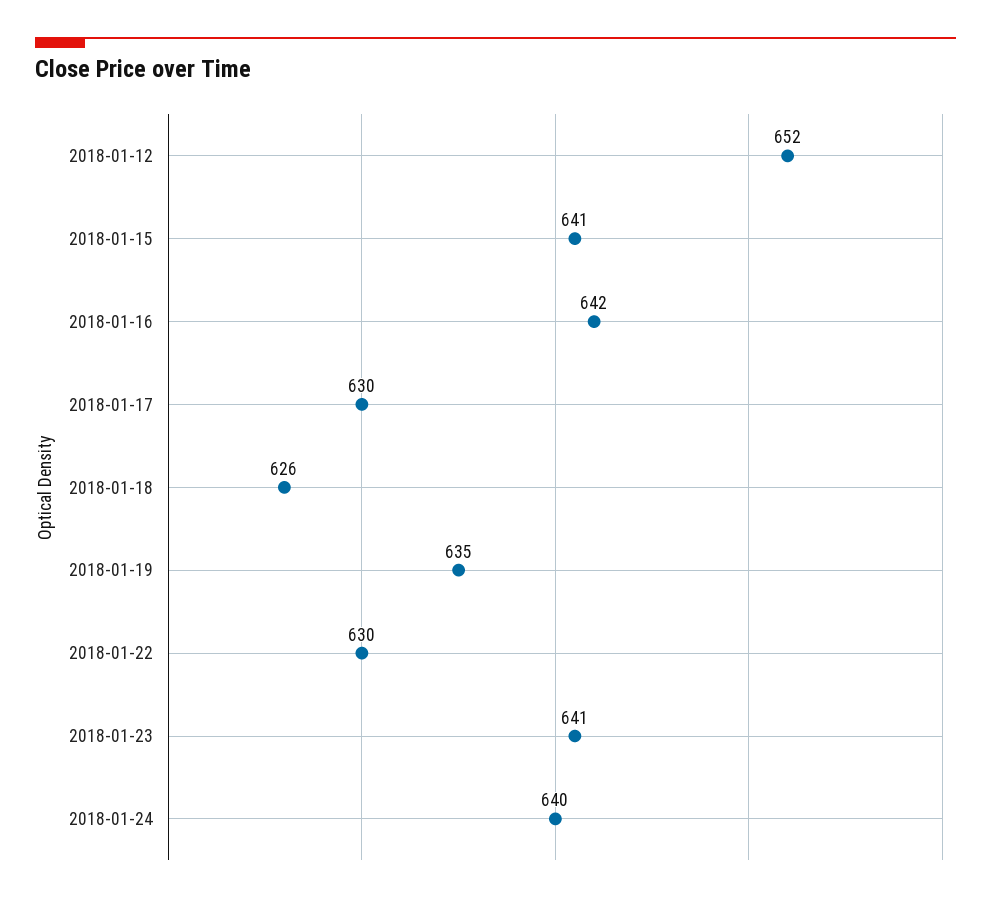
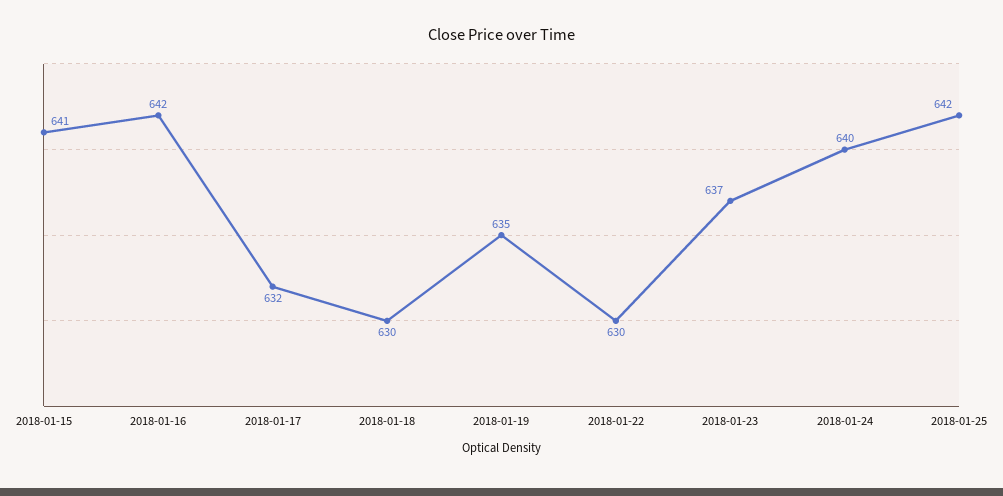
2018-01-12: 652 -> none
2018-01-17: 630 -> 632
2018-01-18: 626 -> 630
2018-01-23: 641 -> 637
2018-01-25: none -> 642

